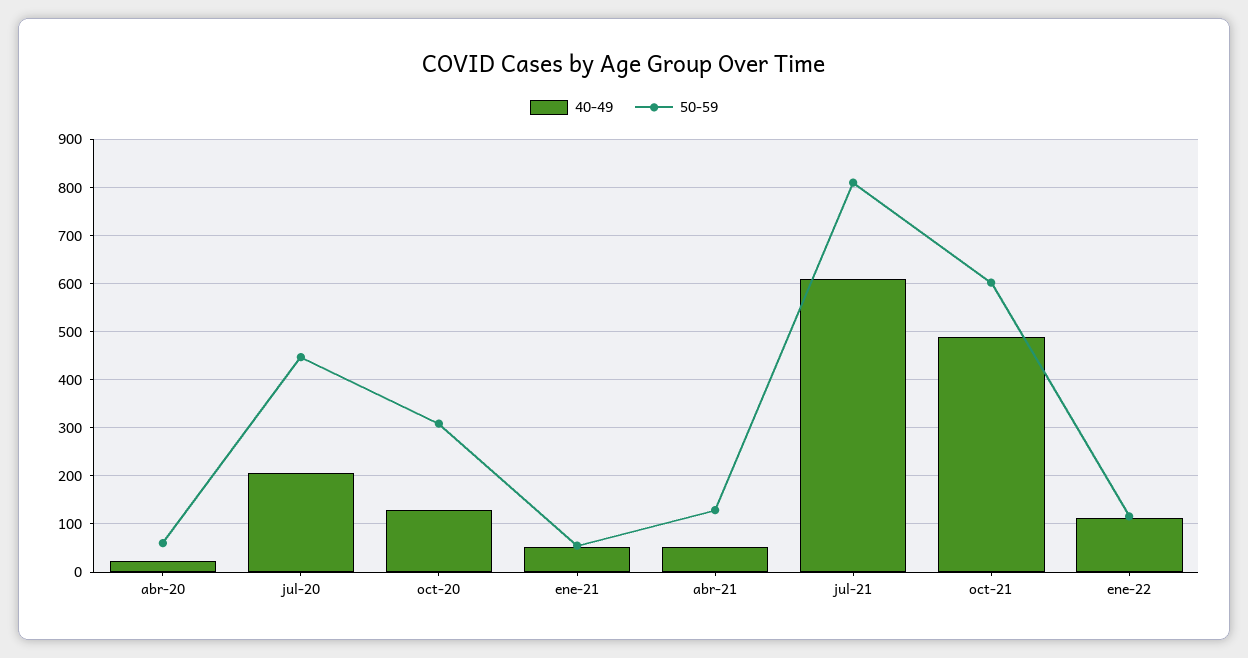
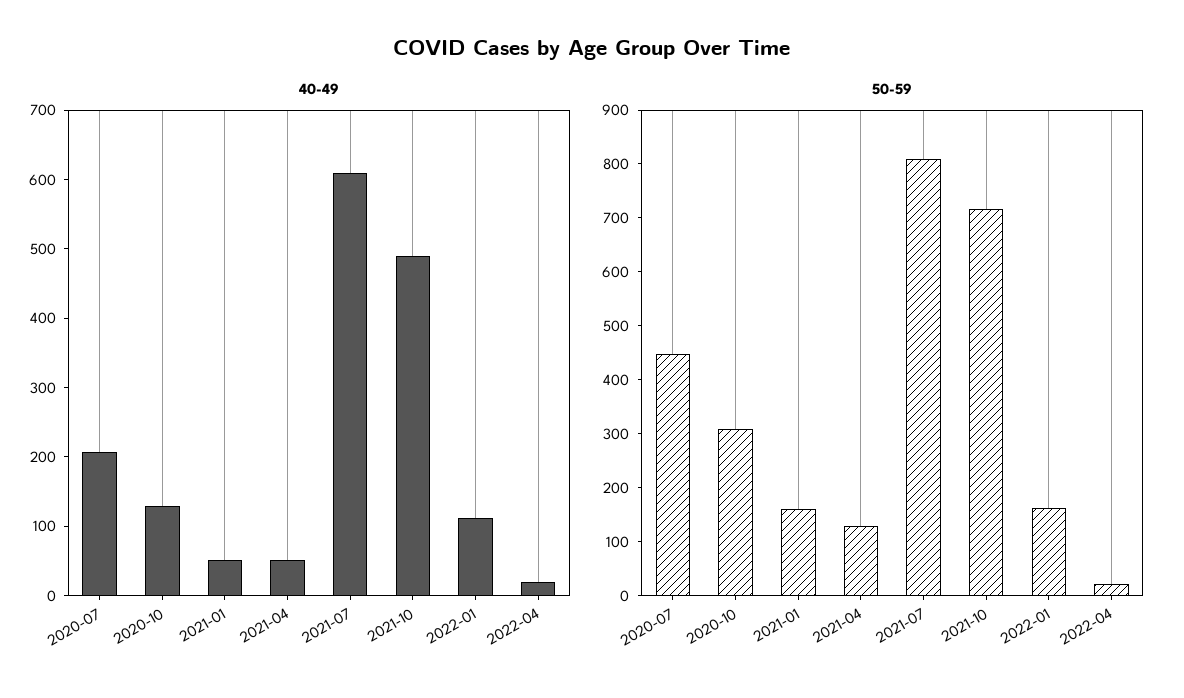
40-49, abr-20: 20 -> none
50-59, abr-20: 60 -> none
50-59, ene-21: 60 -> 160
50-59, oct-21: 600 -> 720
50-59, ene-22: 120 -> 160
40-49, 2022-04: none -> 20
50-59, 2022-04: none -> 20

